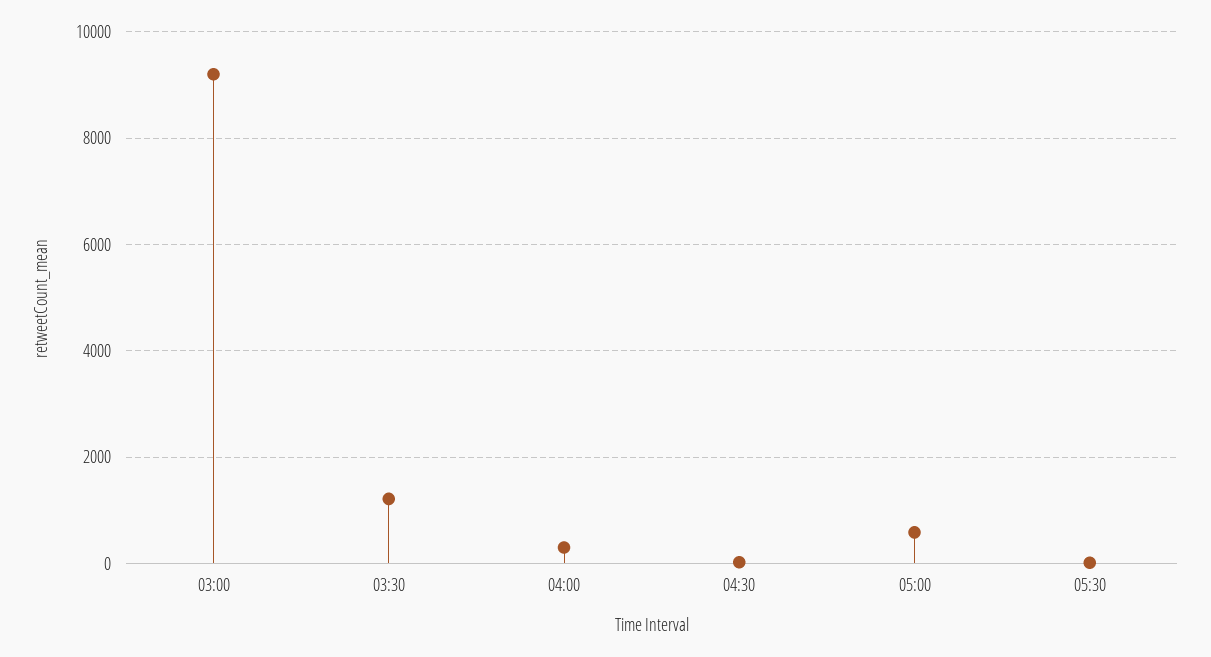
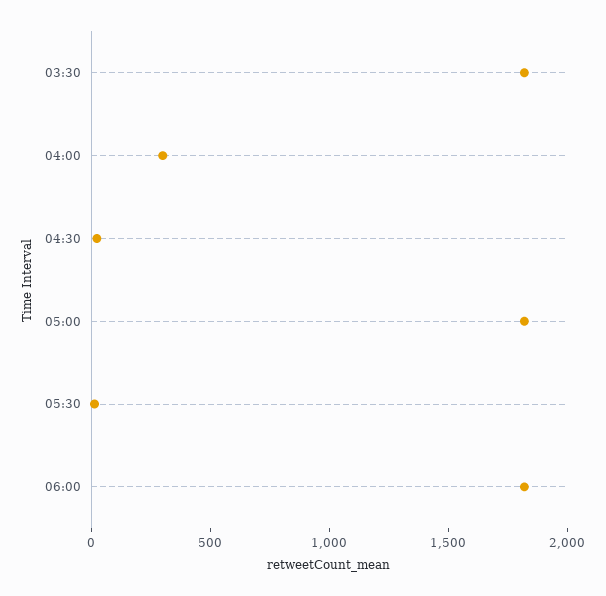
03:00: 9200 -> none
03:30: 1200 -> 1800
05:00: 600 -> 1800
06:00: none -> 1800

